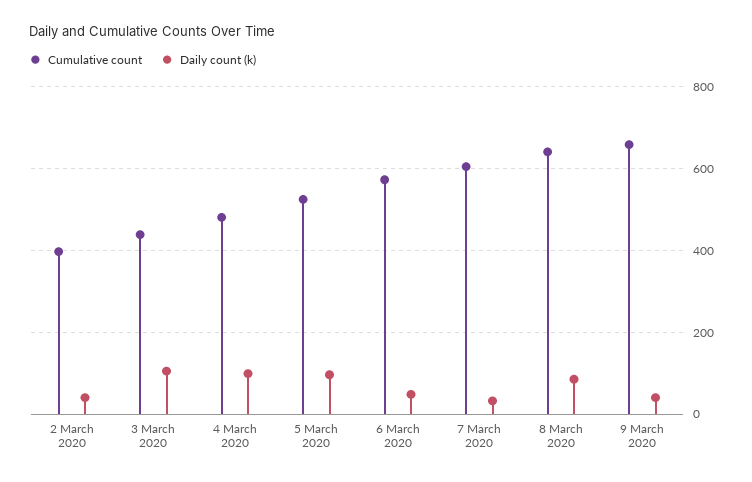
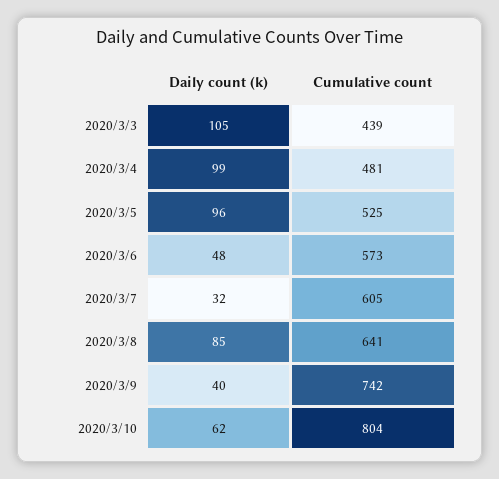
Cumulative count, 2 March 2020: 400 -> none
Daily count (k), 2 March 2020: 40 -> none
Cumulative count, 9 March 2020: 660 -> 742
Daily count (k), 2020/3/10: none -> 62
Cumulative count, 2020/3/10: none -> 804

